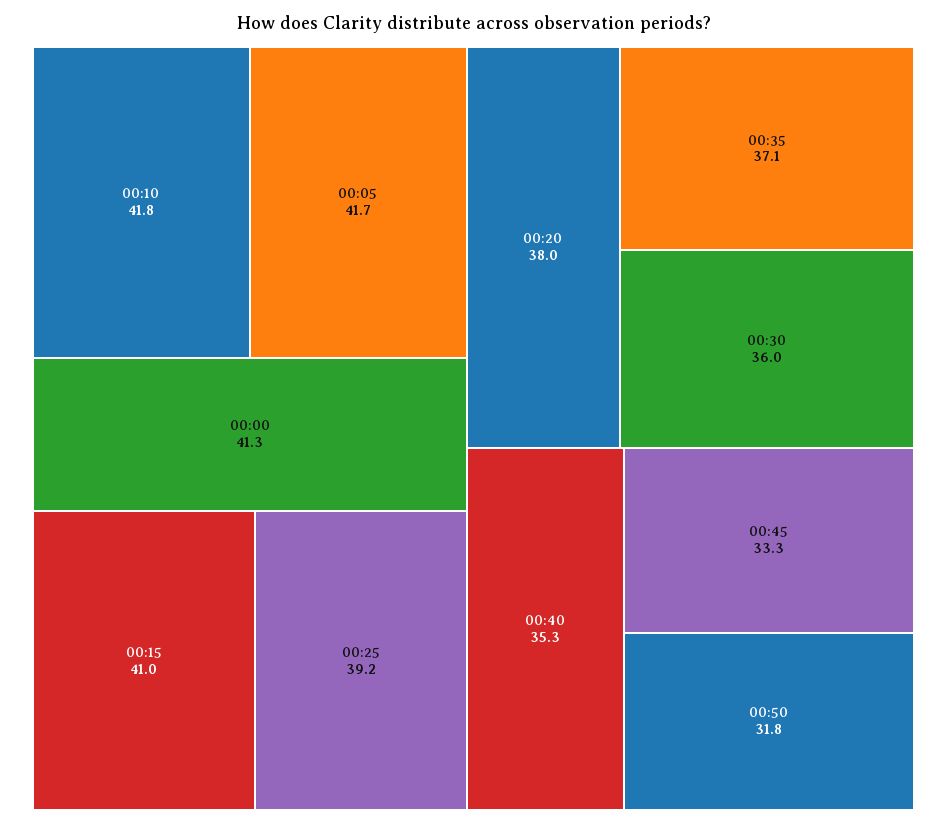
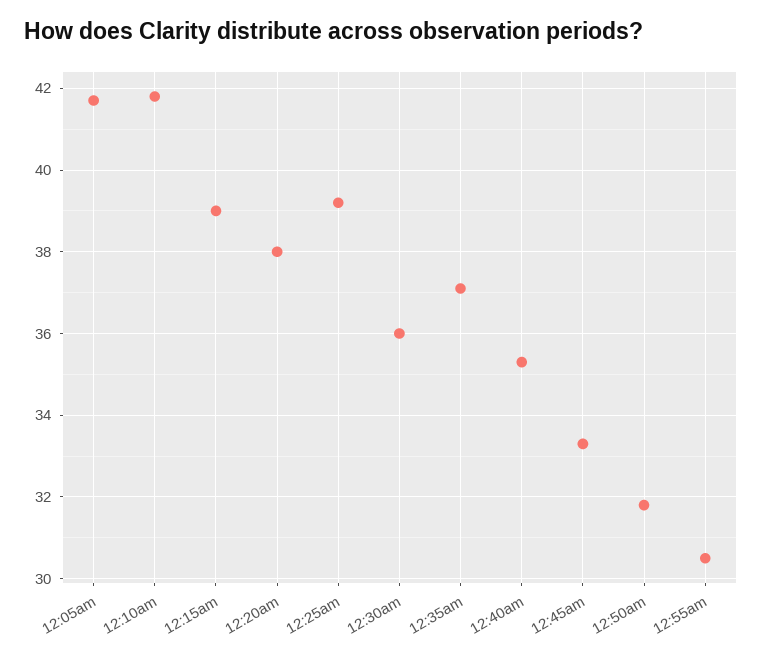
00:00: 41.3 -> none
00:15: 41 -> 39
12:55am: none -> 30.5

